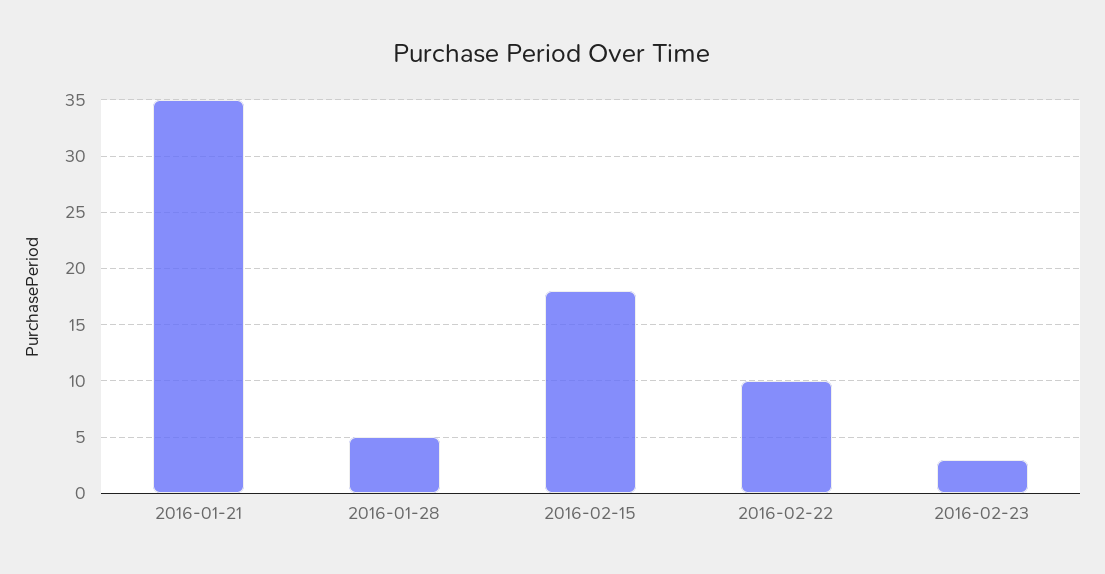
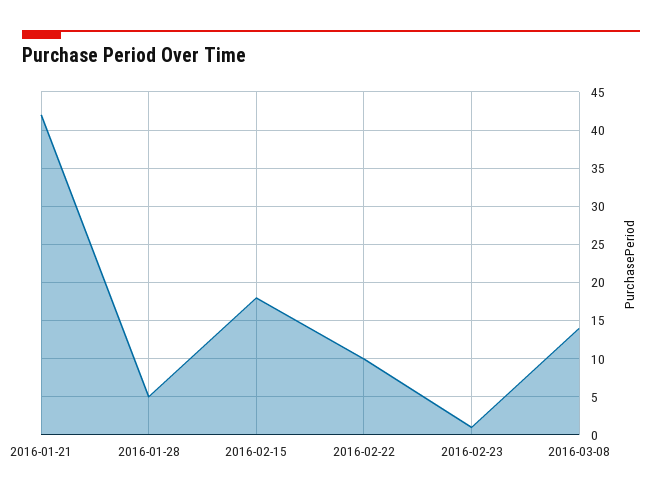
2016-01-21: 35 -> 42
2016-02-23: 3 -> 1
2016-03-08: none -> 14

